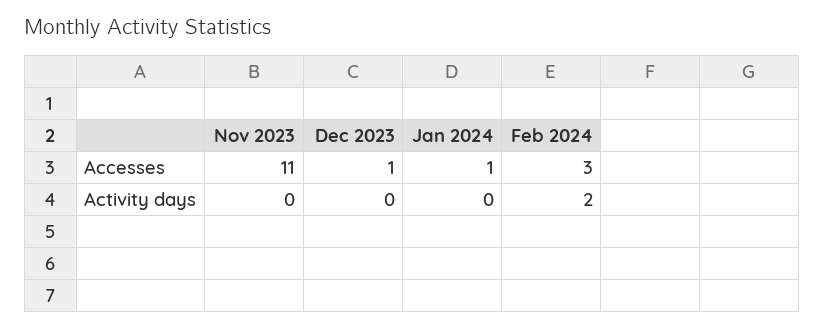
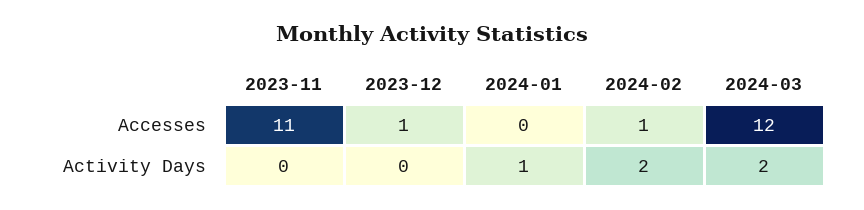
Jan 2024, Accesses: 1 -> 0
Feb 2024, Accesses: 3 -> 1
Jan 2024, Activity days: 0 -> 1
2024-03, Accesses: none -> 12
2024-03, Activity days: none -> 2

